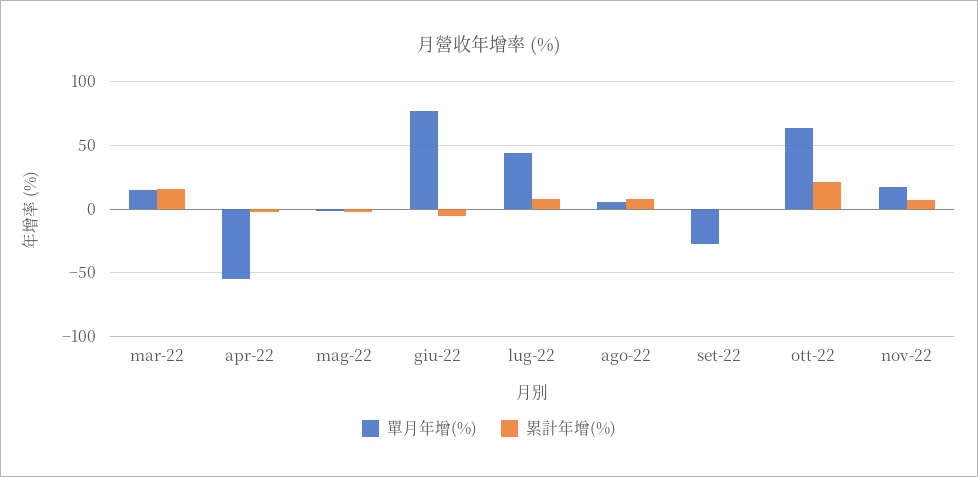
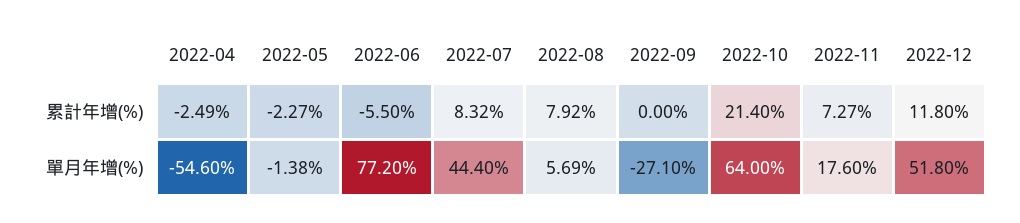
單月年增(%), mar-22: 15 -> none
累計年增(%), mar-22: 15 -> none
累計年增(%), 2022-12: none -> 11.8
單月年增(%), 2022-12: none -> 51.8

